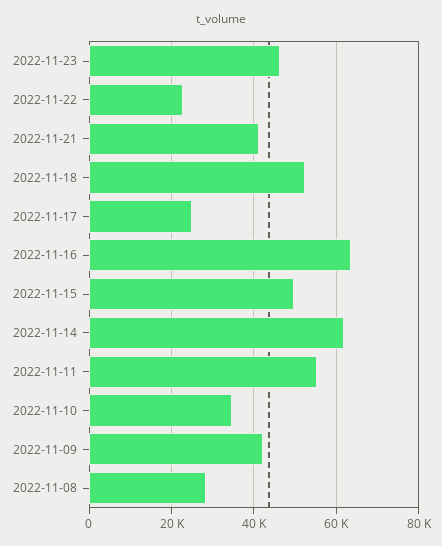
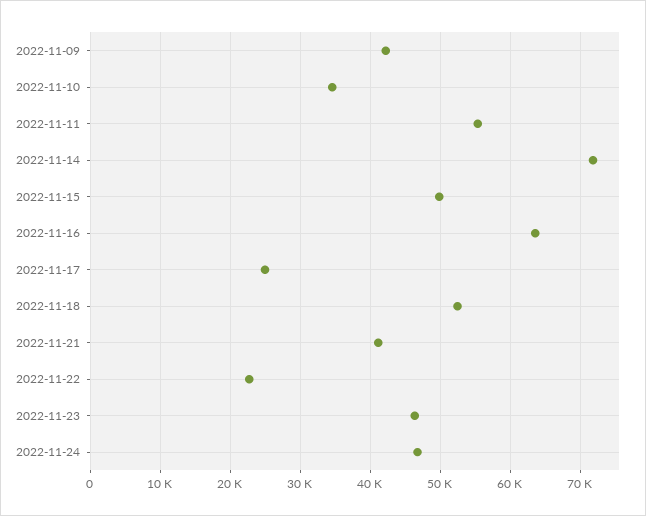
2022-11-14: 62000 -> 72000
2022-11-08: 28000 -> none
2022-11-24: none -> 47000

